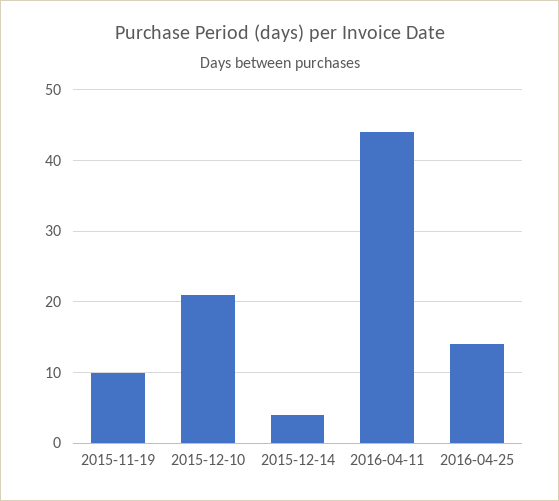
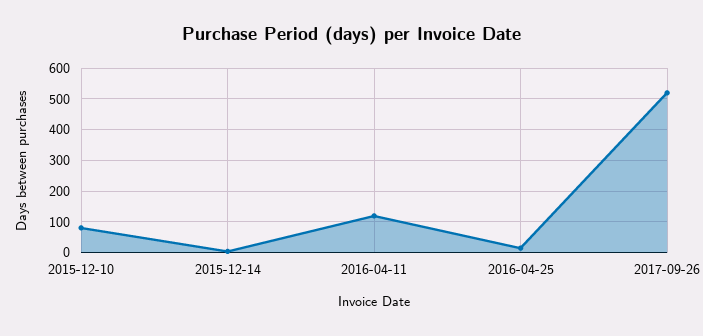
2015-11-19: 10 -> none
2015-12-10: 21 -> 80
2016-04-11: 44 -> 120
2017-09-26: none -> 520

